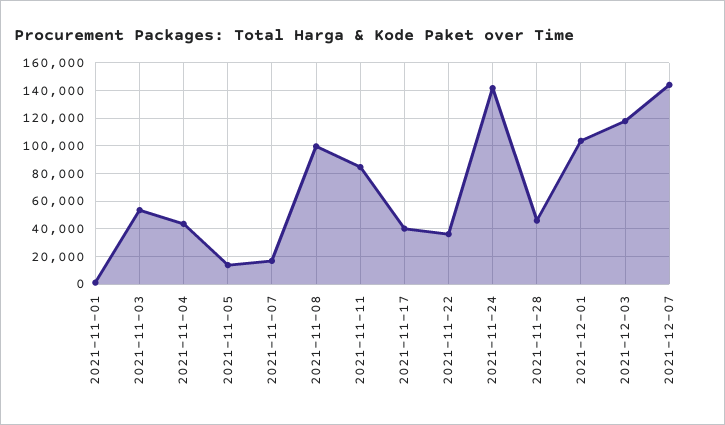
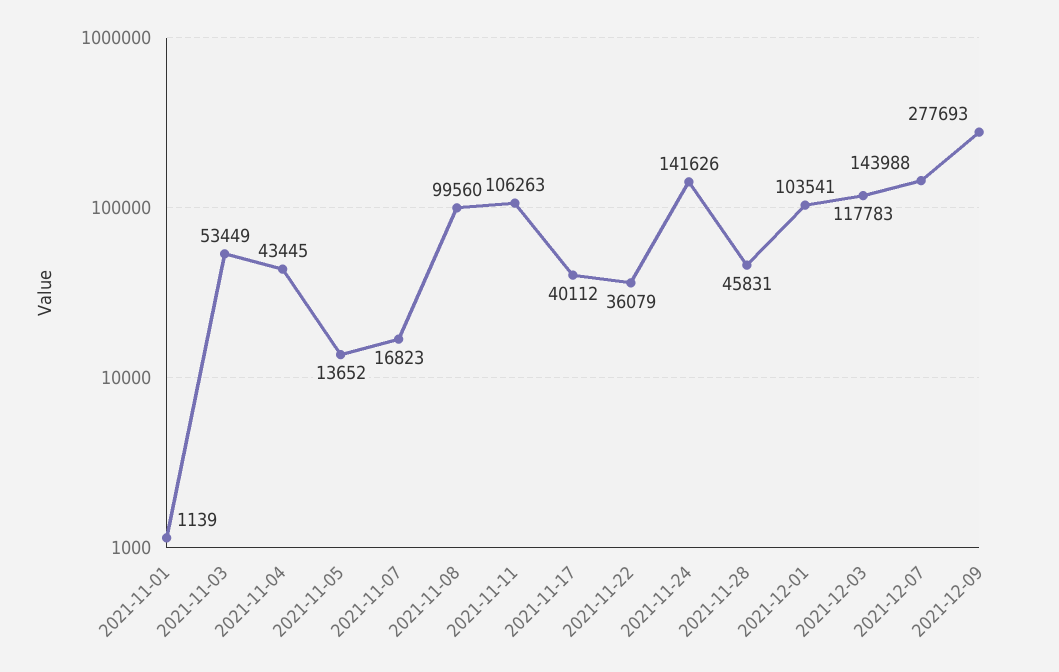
2021-11-11: 85000 -> 106263
2021-12-09: none -> 277693

